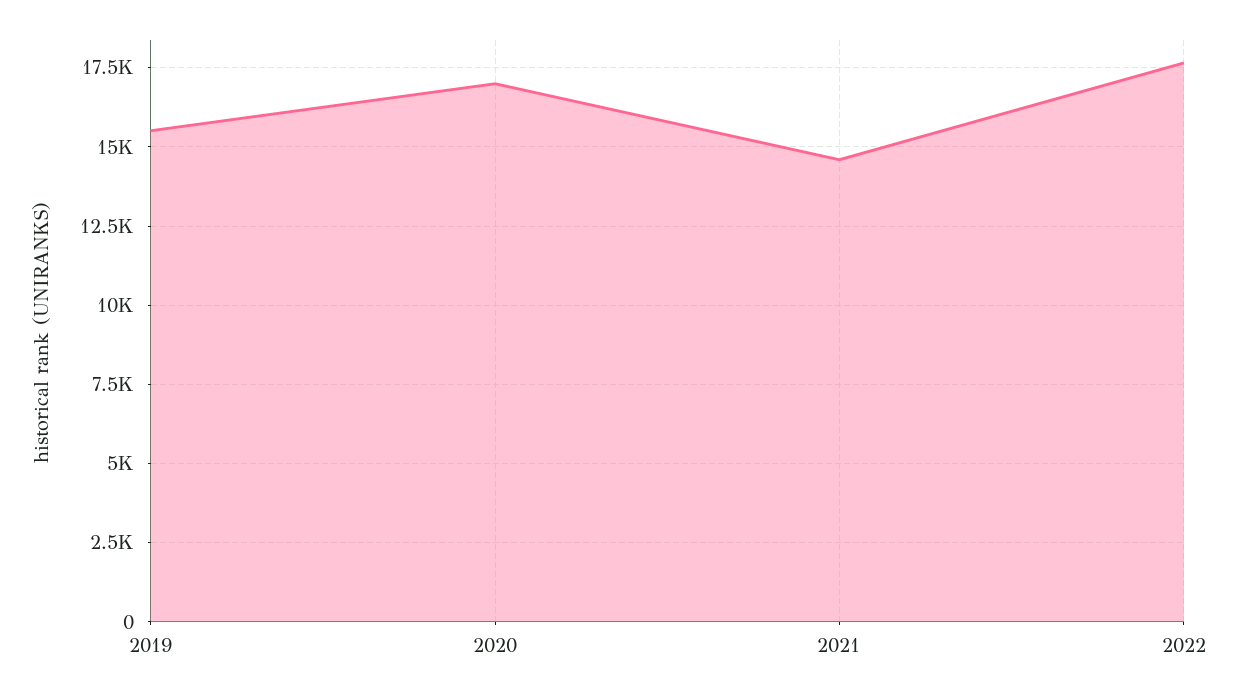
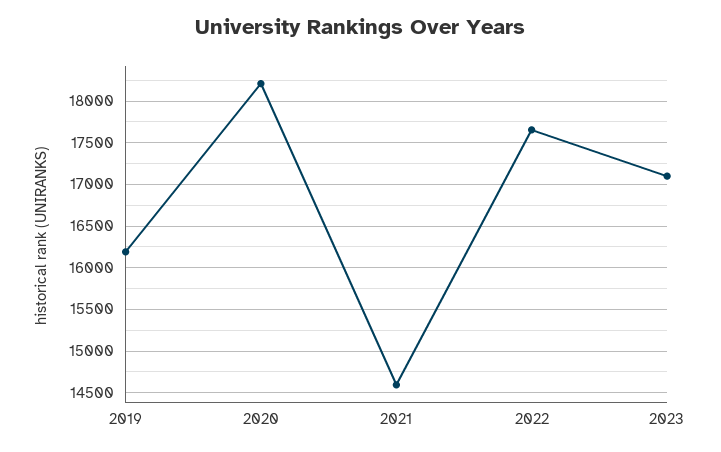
2019: 15500 -> 16200
2020: 17000 -> 18200
2023: none -> 17100

